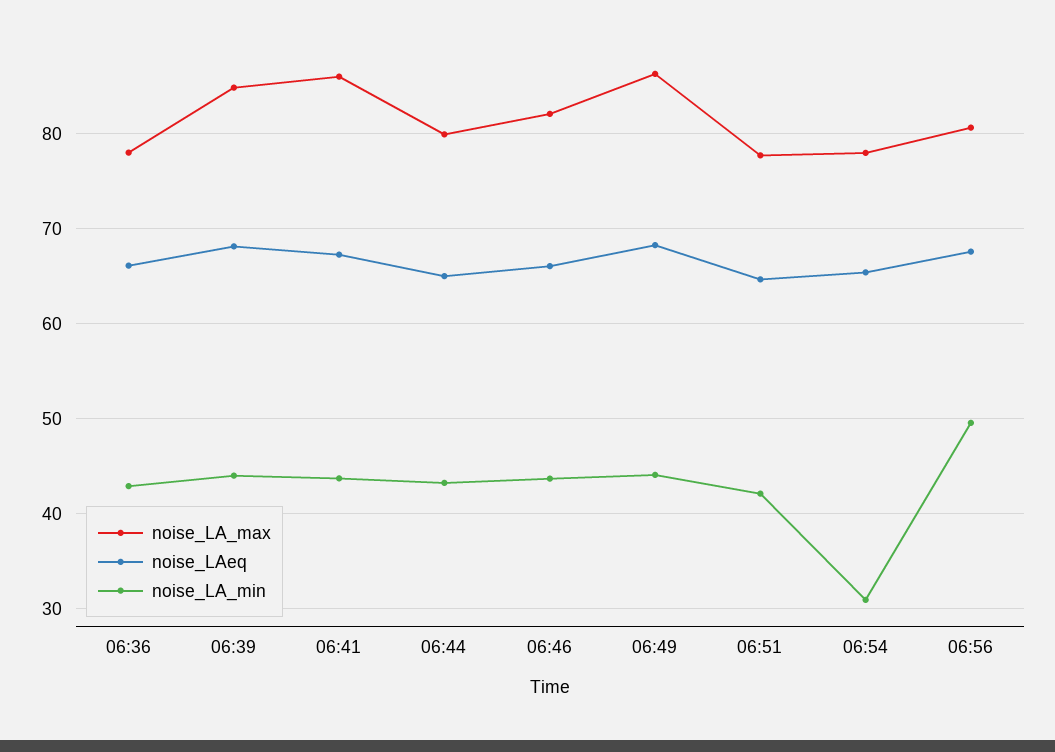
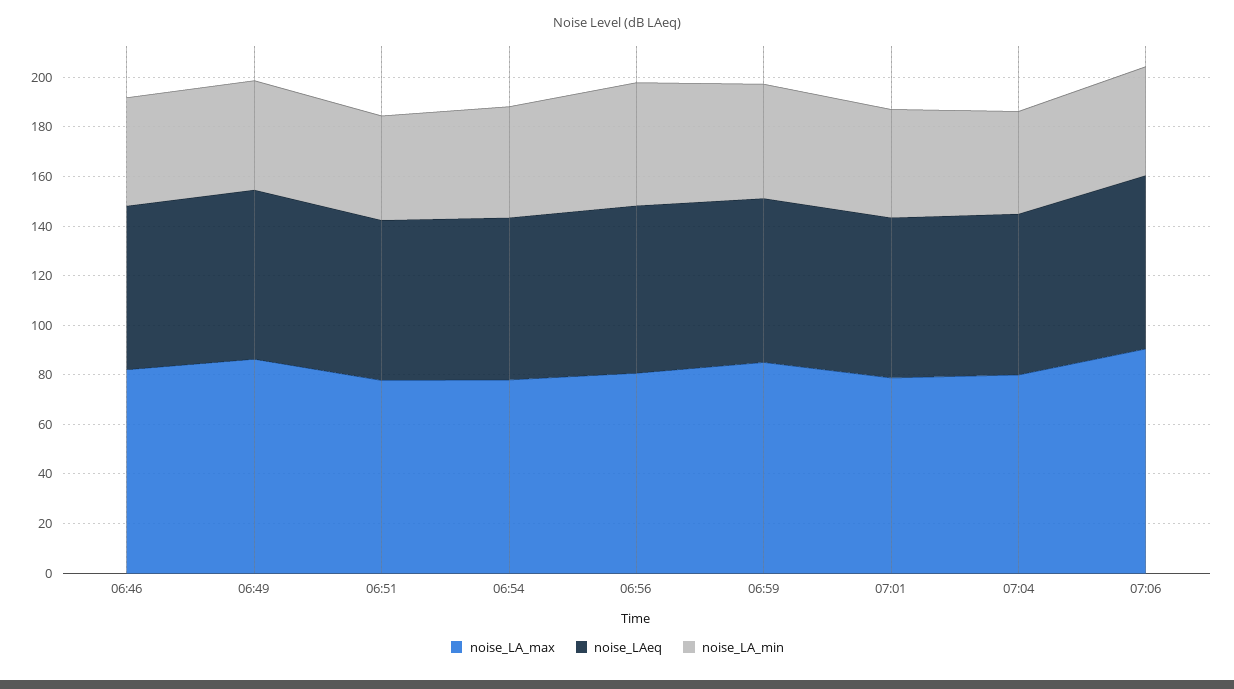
noise_LA_max, 06:36: 78 -> none
noise_LAeq, 06:36: 66 -> none
noise_LA_min, 06:36: 43 -> none
noise_LA_max, 06:39: 85 -> none
noise_LAeq, 06:39: 68 -> none
noise_LA_min, 06:39: 44 -> none
noise_LA_max, 06:41: 86 -> none
noise_LAeq, 06:41: 67 -> none
noise_LA_min, 06:41: 44 -> none
noise_LA_max, 06:44: 80 -> none
noise_LAeq, 06:44: 65 -> none
noise_LA_min, 06:44: 43 -> none
noise_LA_min, 06:54: 31 -> 45
noise_LA_max, 06:59: none -> 85
noise_LAeq, 06:59: none -> 65
noise_LA_min, 06:59: none -> 45
noise_LA_max, 07:01: none -> 80
noise_LAeq, 07:01: none -> 65
noise_LA_min, 07:01: none -> 45
noise_LA_max, 07:04: none -> 80
noise_LAeq, 07:04: none -> 65
noise_LA_min, 07:04: none -> 40
noise_LA_max, 07:06: none -> 90
noise_LAeq, 07:06: none -> 70
noise_LA_min, 07:06: none -> 45

